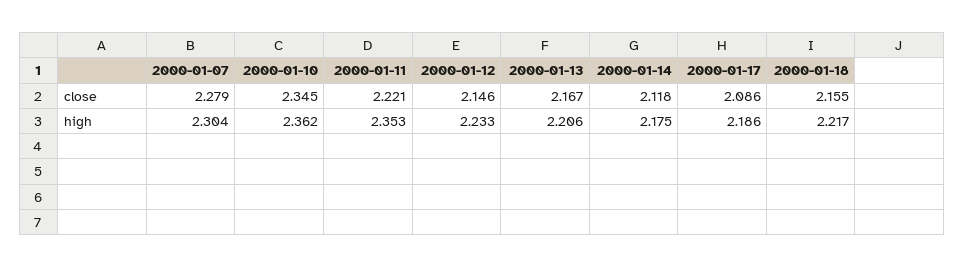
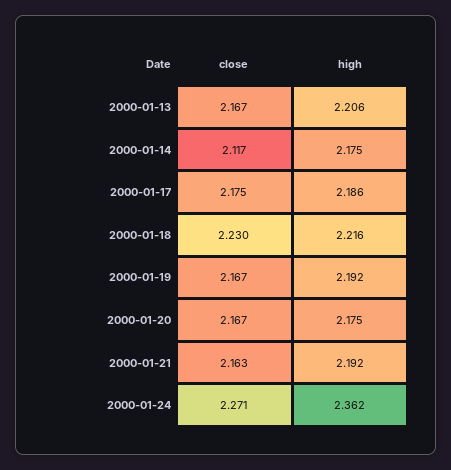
2000-01-07, close: 2.279 -> none
2000-01-10, close: 2.345 -> none
2000-01-11, close: 2.221 -> none
2000-01-12, close: 2.146 -> none
2000-01-14, close: 2.118 -> 2.117
2000-01-17, close: 2.086 -> 2.175
2000-01-18, close: 2.155 -> 2.23
2000-01-07, high: 2.304 -> none
2000-01-10, high: 2.362 -> none
2000-01-11, high: 2.353 -> none
2000-01-12, high: 2.233 -> none
2000-01-18, high: 2.217 -> 2.216
2000-01-19, close: none -> 2.167
2000-01-19, high: none -> 2.192
2000-01-20, close: none -> 2.167
2000-01-20, high: none -> 2.175
2000-01-21, close: none -> 2.163
2000-01-21, high: none -> 2.192
2000-01-24, close: none -> 2.271
2000-01-24, high: none -> 2.362

